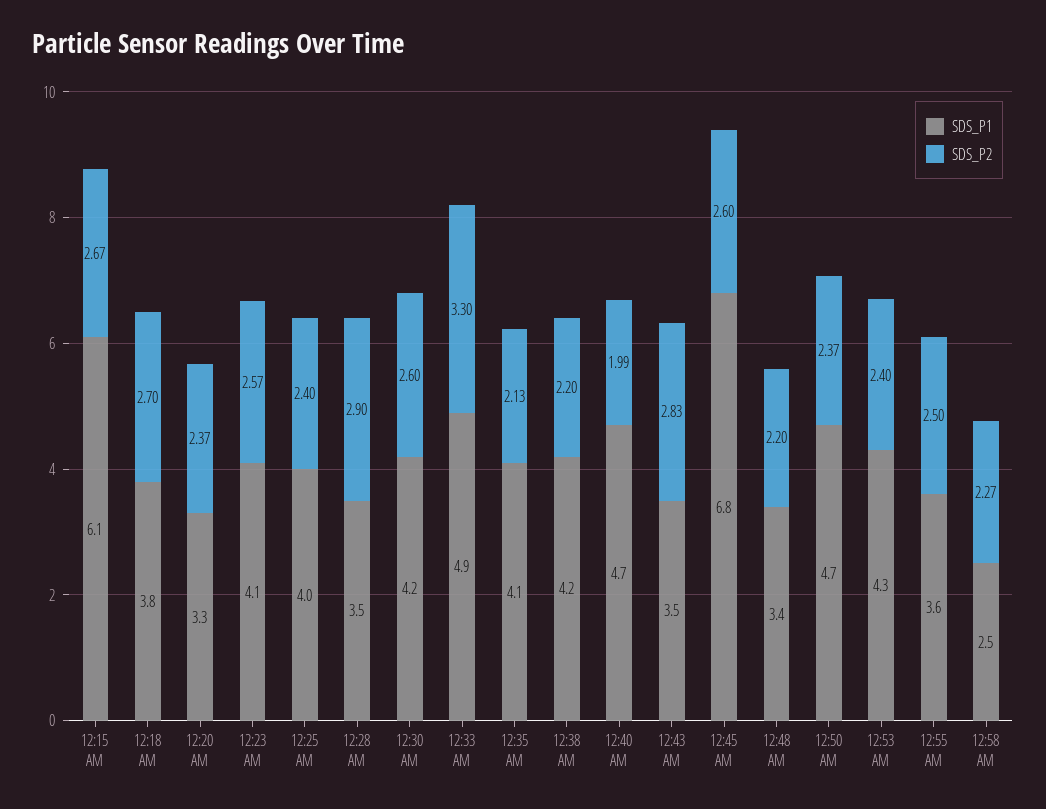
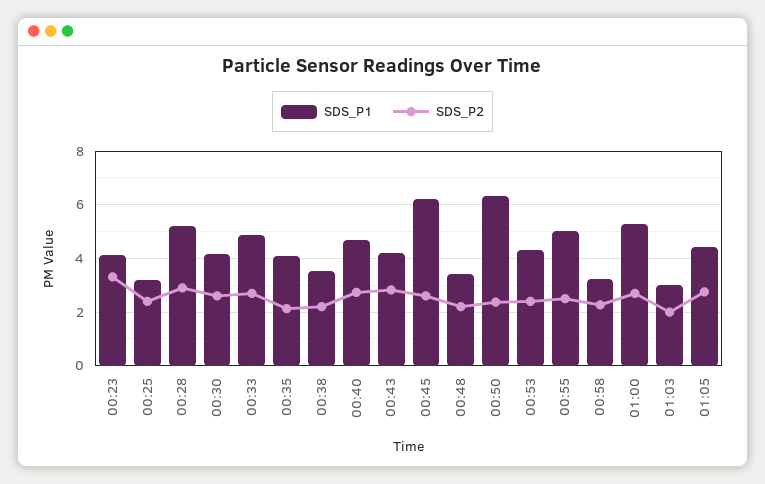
SDS_P1, 12:15 AM: 6.1 -> none
SDS_P2, 12:15 AM: 2.67 -> none
SDS_P1, 12:18 AM: 3.8 -> none
SDS_P2, 12:18 AM: 2.7 -> none
SDS_P1, 12:20 AM: 3.3 -> none
SDS_P2, 12:20 AM: 2.37 -> none
SDS_P2, 12:23 AM: 2.57 -> 3.25
SDS_P1, 12:25 AM: 4 -> 3.25
SDS_P1, 12:28 AM: 3.5 -> 5.25
SDS_P2, 12:33 AM: 3.3 -> 2.75
SDS_P1, 12:38 AM: 4.2 -> 3.5
SDS_P2, 12:40 AM: 1.99 -> 2.75
SDS_P1, 12:43 AM: 3.5 -> 4.25
SDS_P1, 12:45 AM: 6.8 -> 6.25
SDS_P1, 12:50 AM: 4.7 -> 6.25
SDS_P1, 12:55 AM: 3.6 -> 5
SDS_P1, 12:58 AM: 2.5 -> 3.25
SDS_P1, 01:00: none -> 5.25
SDS_P2, 01:00: none -> 2.75
SDS_P1, 01:03: none -> 3
SDS_P2, 01:03: none -> 2
SDS_P1, 01:05: none -> 4.5
SDS_P2, 01:05: none -> 2.75

